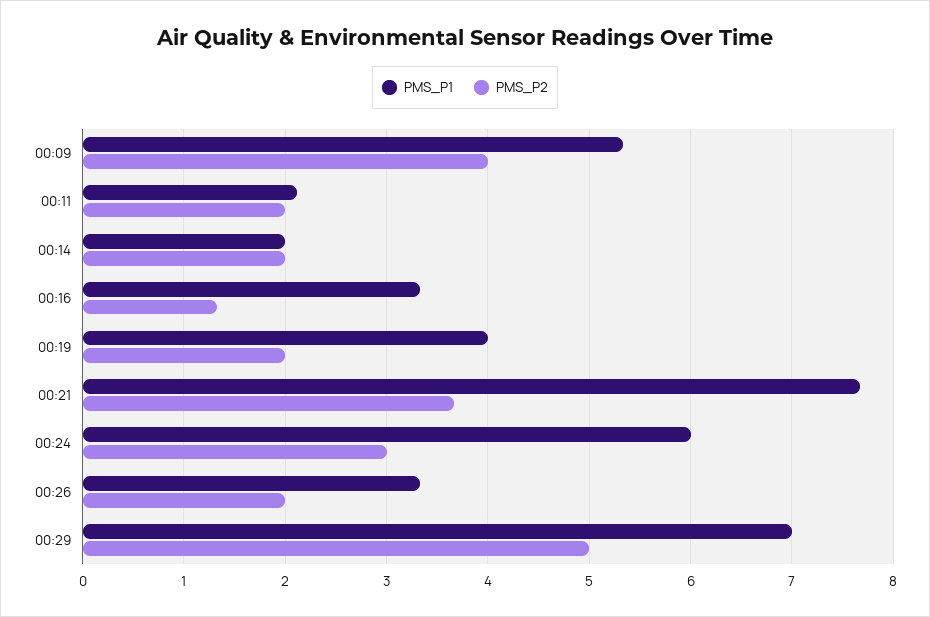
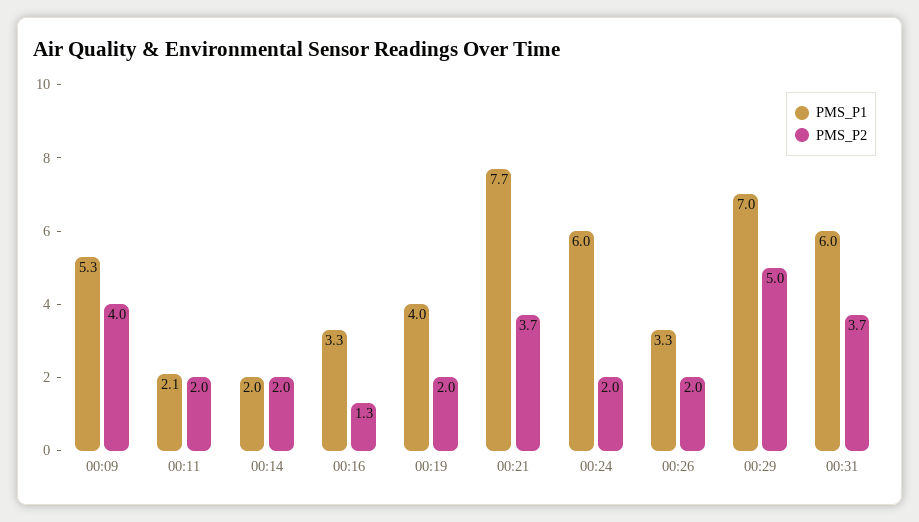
PMS_P2, 00:24: 3 -> 2
PMS_P1, 00:31: none -> 6
PMS_P2, 00:31: none -> 3.7

